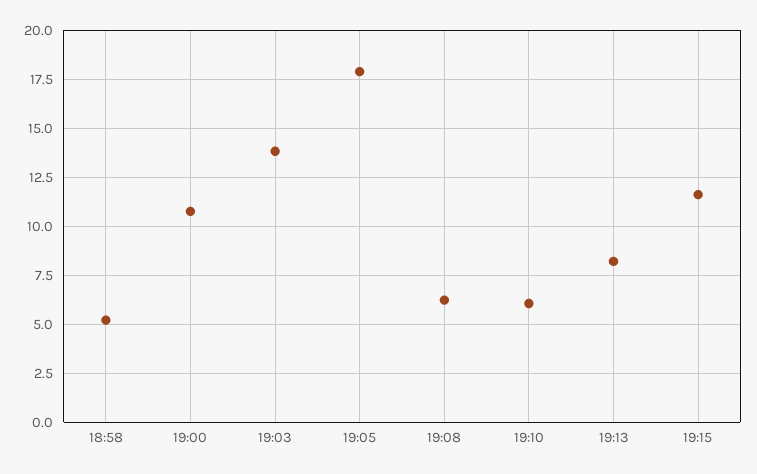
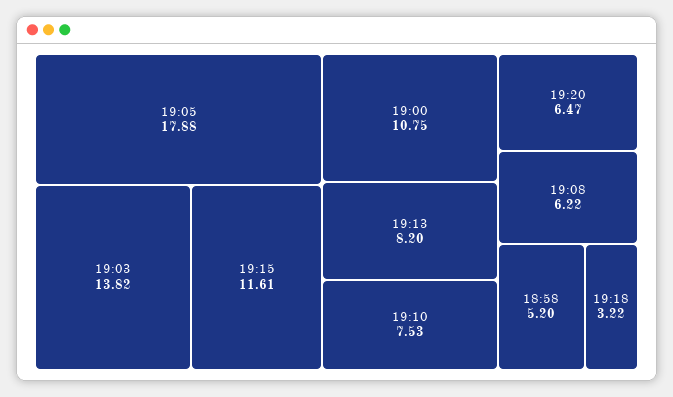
19:10: 6 -> 7.53
19:20: none -> 6.47
19:18: none -> 3.22

